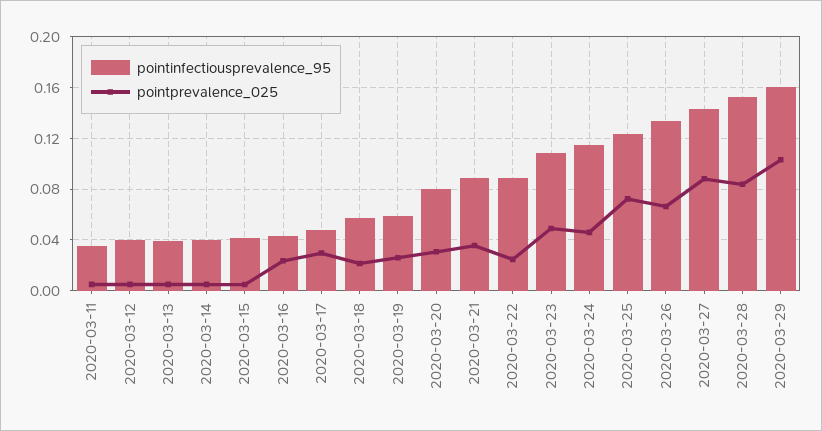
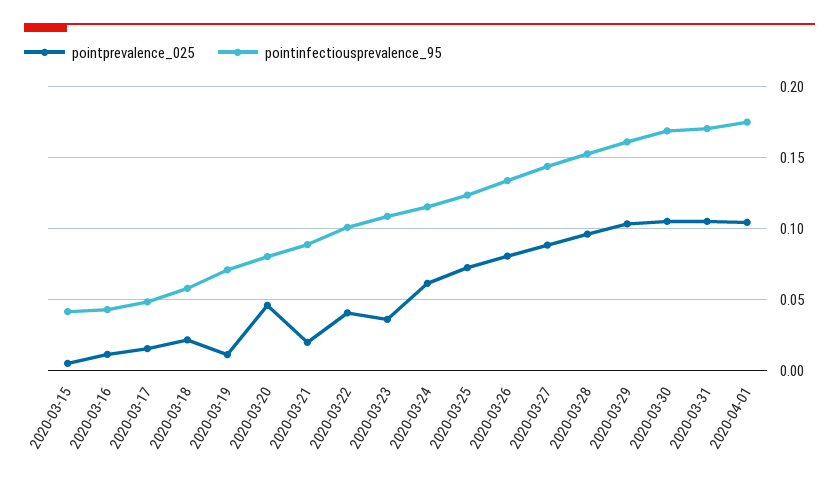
pointinfectiousprevalence_95, 2020-03-11: 0.035 -> none
pointprevalence_025, 2020-03-11: 0.005 -> none
pointinfectiousprevalence_95, 2020-03-12: 0.04 -> none
pointprevalence_025, 2020-03-12: 0.005 -> none
pointinfectiousprevalence_95, 2020-03-13: 0.04 -> none
pointprevalence_025, 2020-03-13: 0.005 -> none
pointinfectiousprevalence_95, 2020-03-14: 0.04 -> none
pointprevalence_025, 2020-03-14: 0.005 -> none
pointprevalence_025, 2020-03-16: 0.025 -> 0.01
pointprevalence_025, 2020-03-17: 0.03 -> 0.015
pointinfectiousprevalence_95, 2020-03-19: 0.06 -> 0.07
pointprevalence_025, 2020-03-19: 0.025 -> 0.01
pointprevalence_025, 2020-03-20: 0.03 -> 0.045
pointprevalence_025, 2020-03-21: 0.035 -> 0.02
pointinfectiousprevalence_95, 2020-03-22: 0.09 -> 0.1
pointprevalence_025, 2020-03-22: 0.025 -> 0.04
pointprevalence_025, 2020-03-23: 0.05 -> 0.035
pointprevalence_025, 2020-03-24: 0.045 -> 0.06
pointprevalence_025, 2020-03-26: 0.065 -> 0.08
pointprevalence_025, 2020-03-28: 0.085 -> 0.095
pointprevalence_025, 2020-03-30: none -> 0.105
pointinfectiousprevalence_95, 2020-03-30: none -> 0.17
pointprevalence_025, 2020-03-31: none -> 0.105
pointinfectiousprevalence_95, 2020-03-31: none -> 0.17
pointprevalence_025, 2020-04-01: none -> 0.105
pointinfectiousprevalence_95, 2020-04-01: none -> 0.175

